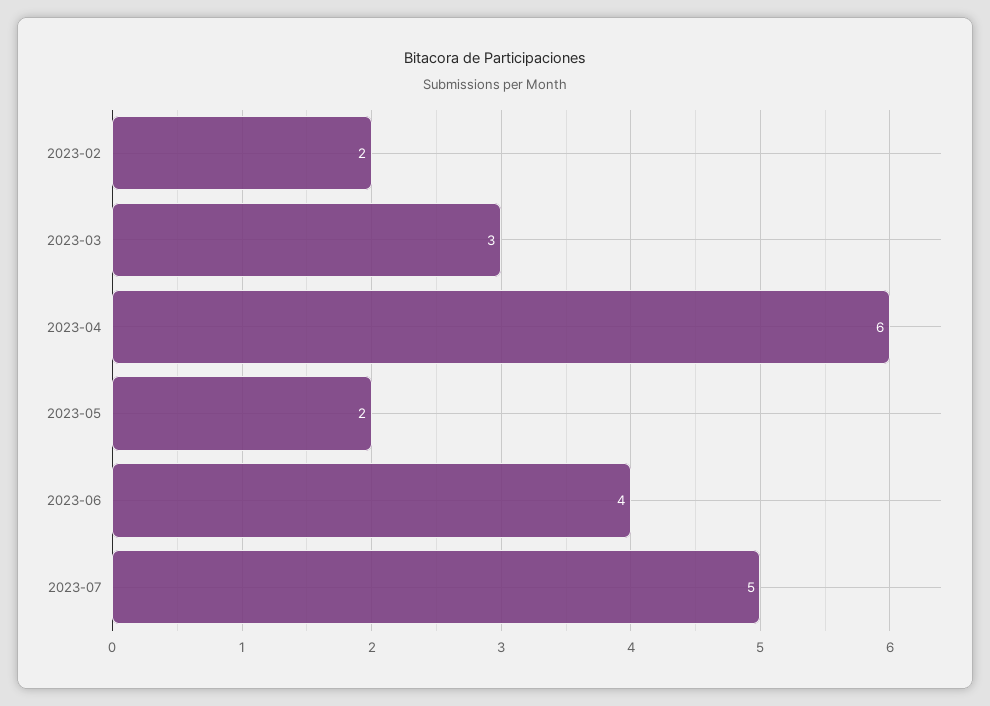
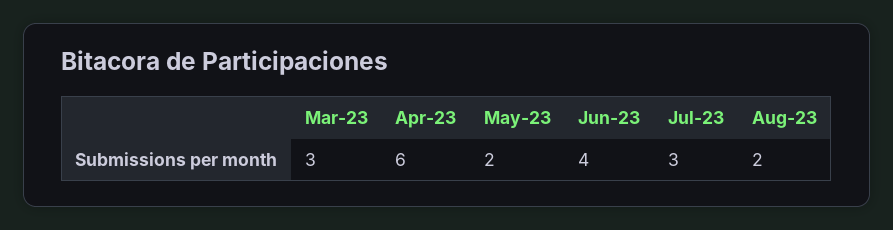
2023-02: 2 -> none
2023-07: 5 -> 3
Aug-23: none -> 2

